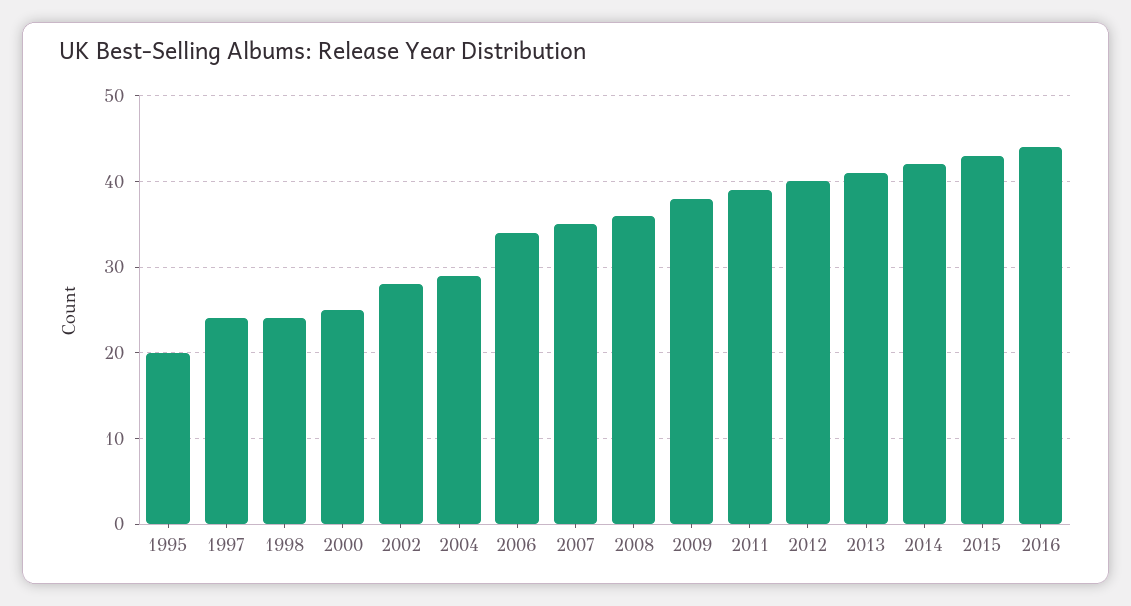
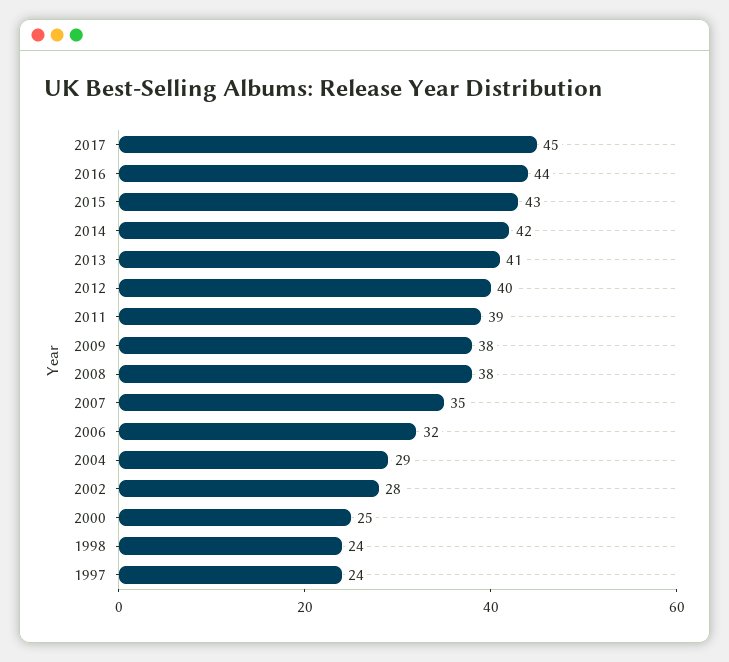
1995: 20 -> none
2006: 34 -> 32
2008: 36 -> 38
2017: none -> 45

